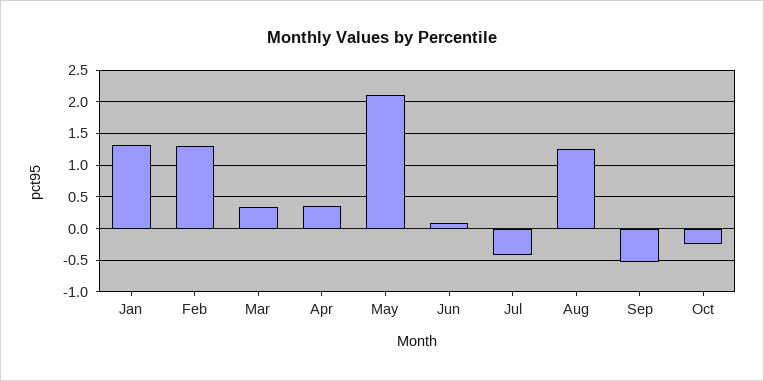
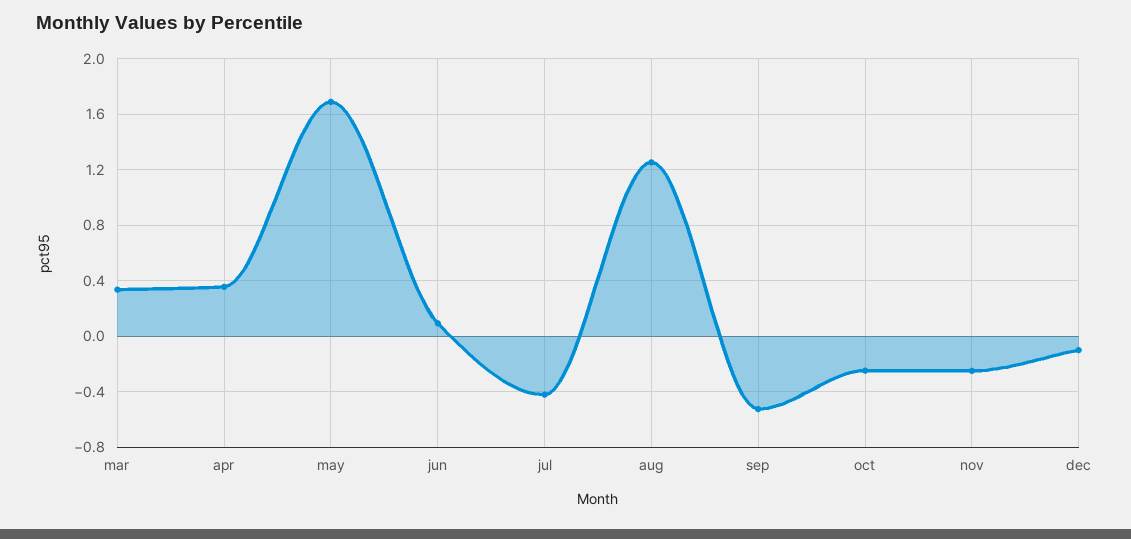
Jan: 1.3 -> none
Feb: 1.3 -> none
May: 2.1 -> 1.7
nov: none -> -0.25
dec: none -> -0.1

